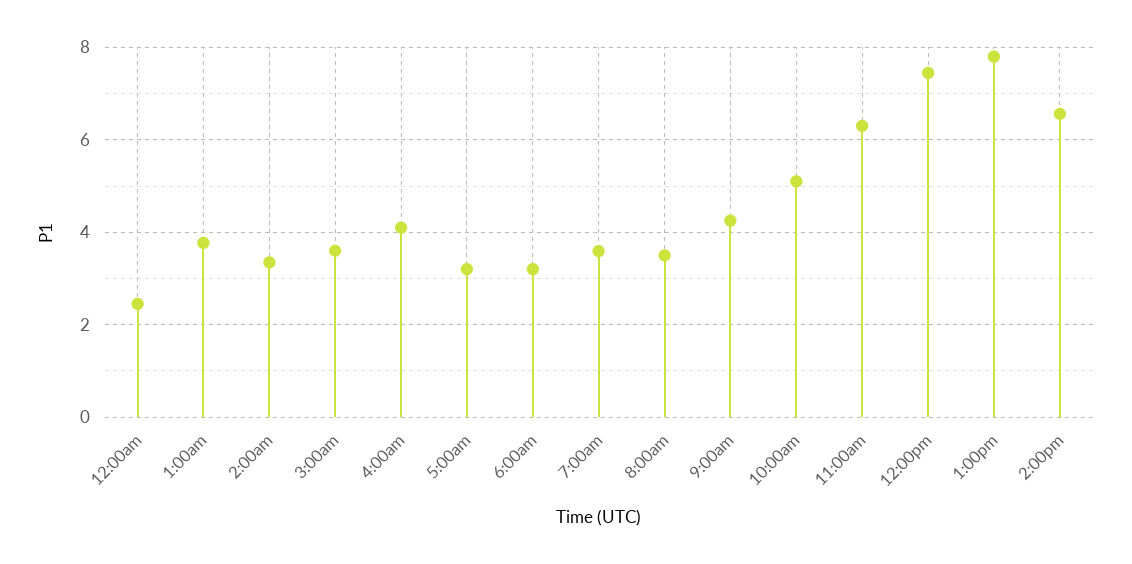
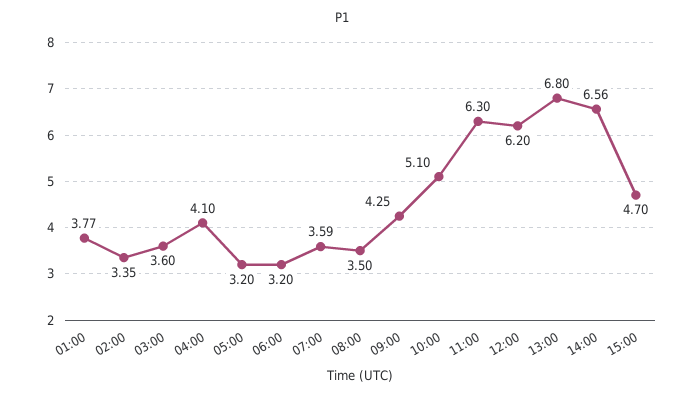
12:00am: 2.4 -> none
12:00pm: 7.4 -> 6.2
1:00pm: 7.8 -> 6.8
15:00: none -> 4.7

